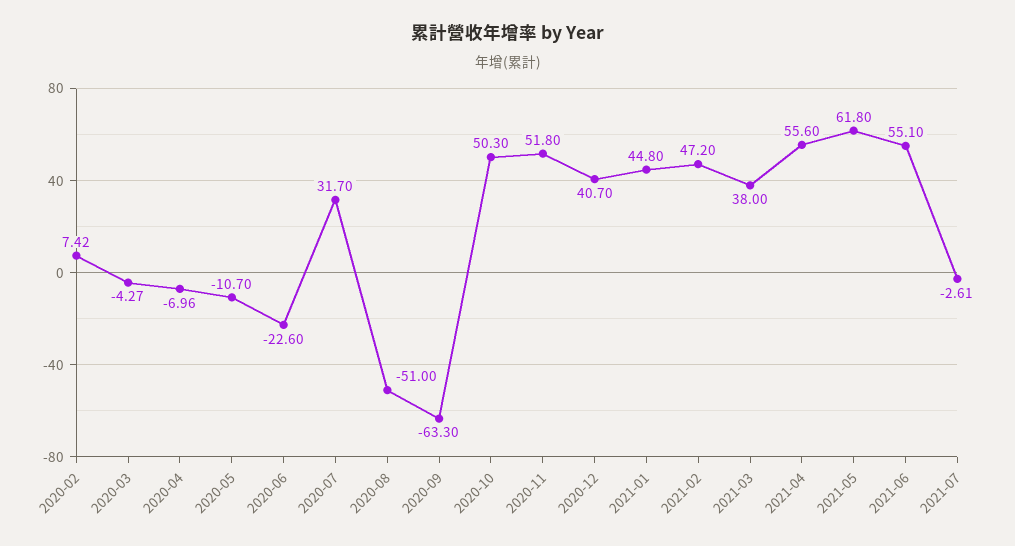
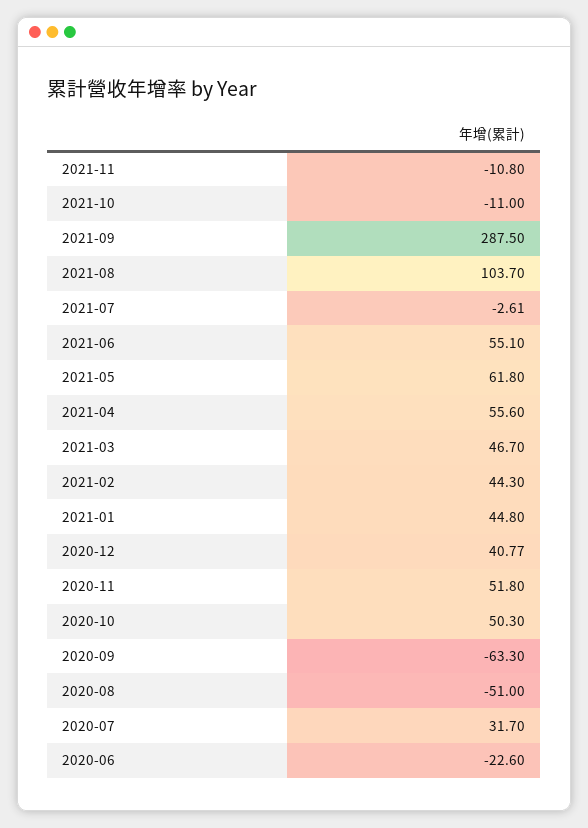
2020-02: 7.42 -> none
2020-03: -4.27 -> none
2020-04: -6.96 -> none
2020-05: -10.7 -> none
2020-12: 40.7 -> 40.77
2021-02: 47.2 -> 44.3
2021-03: 38 -> 46.7
2021-11: none -> -10.8
2021-10: none -> -11
2021-09: none -> 287.5
2021-08: none -> 103.7

